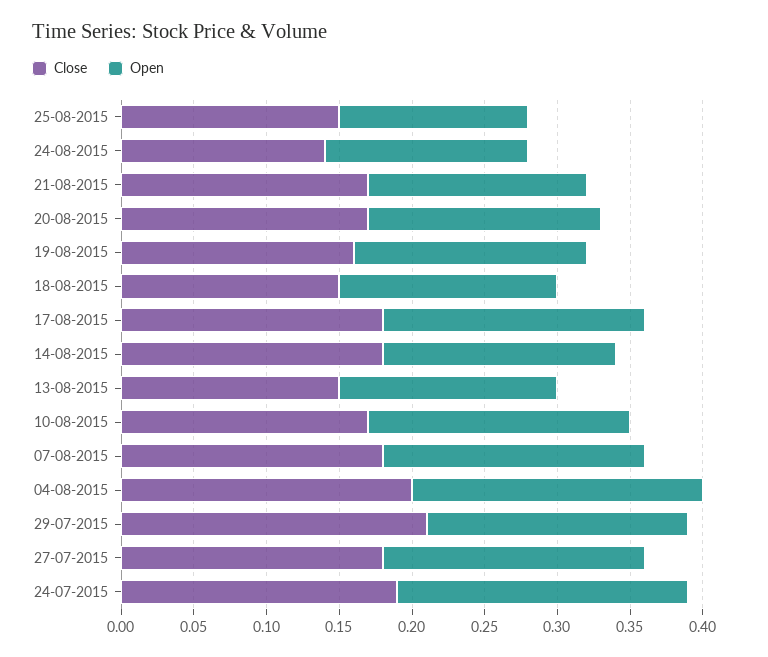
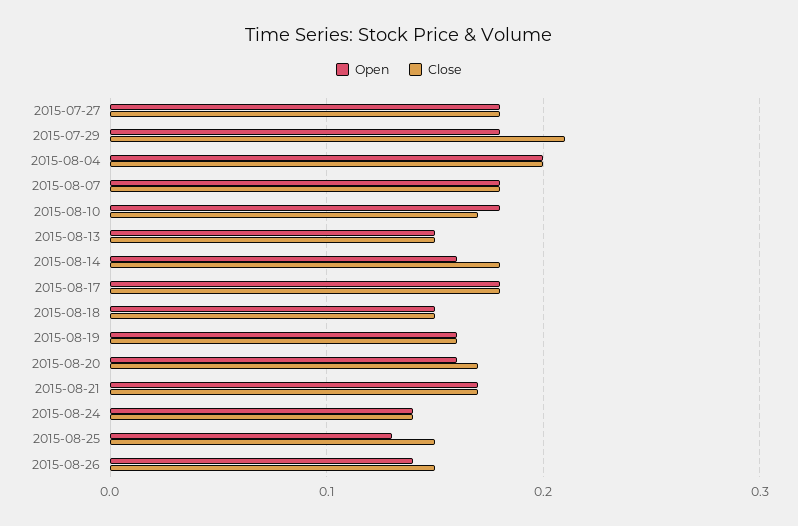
Open, 21-08-2015: 0.15 -> 0.17
Close, 24-07-2015: 0.19 -> none
Open, 24-07-2015: 0.2 -> none
Open, 2015-08-26: none -> 0.14
Close, 2015-08-26: none -> 0.15

